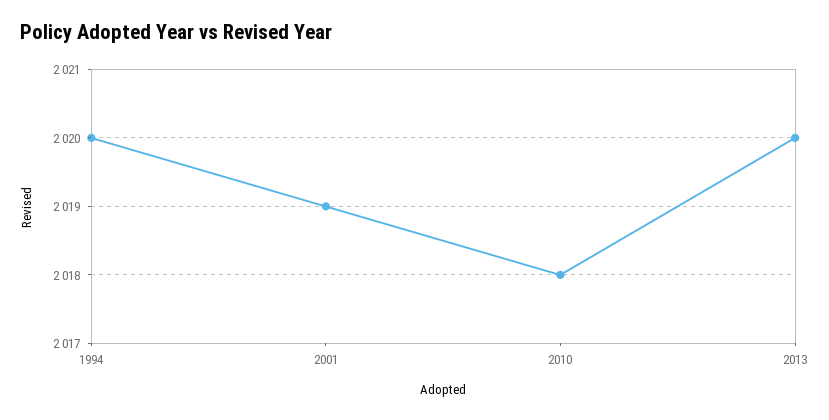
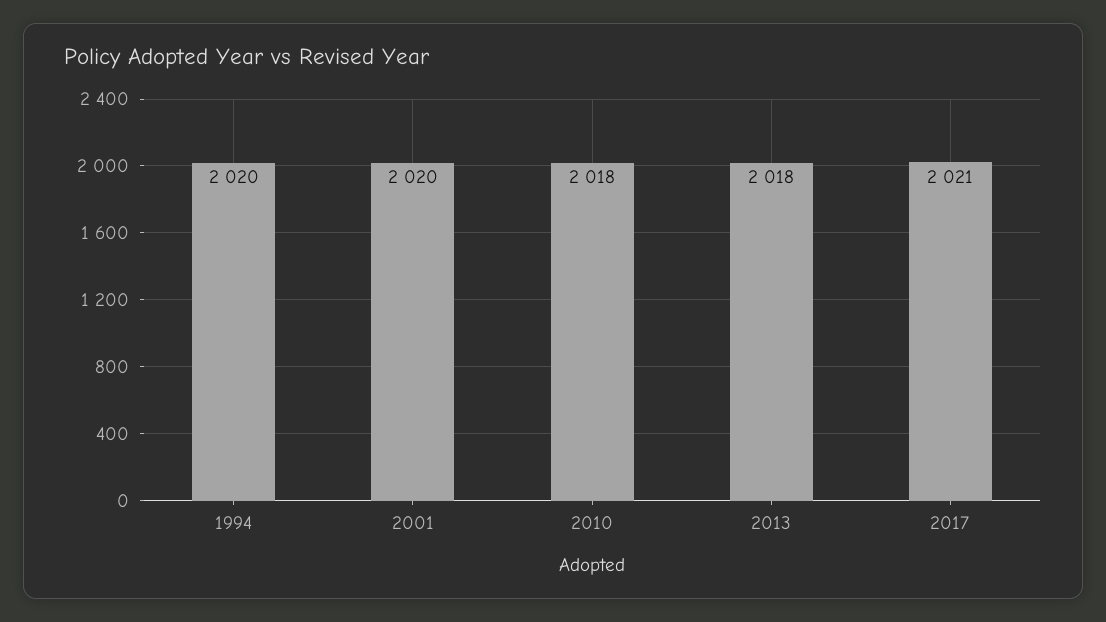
2001: 2019 -> 2020
2013: 2020 -> 2018
2017: none -> 2021

